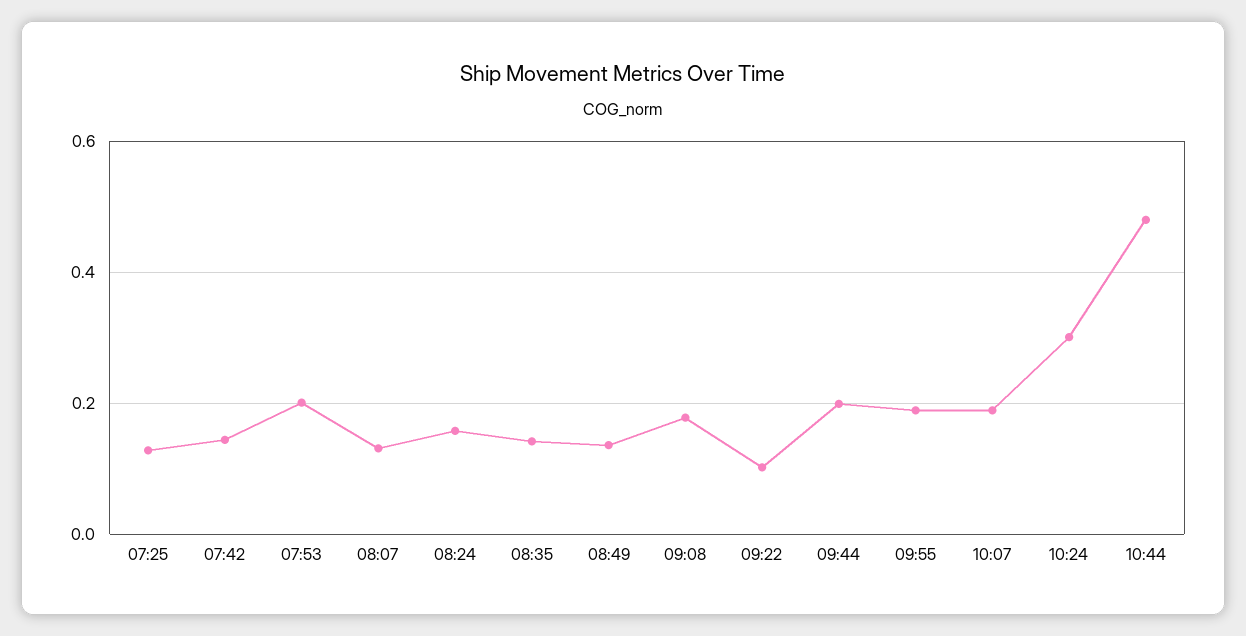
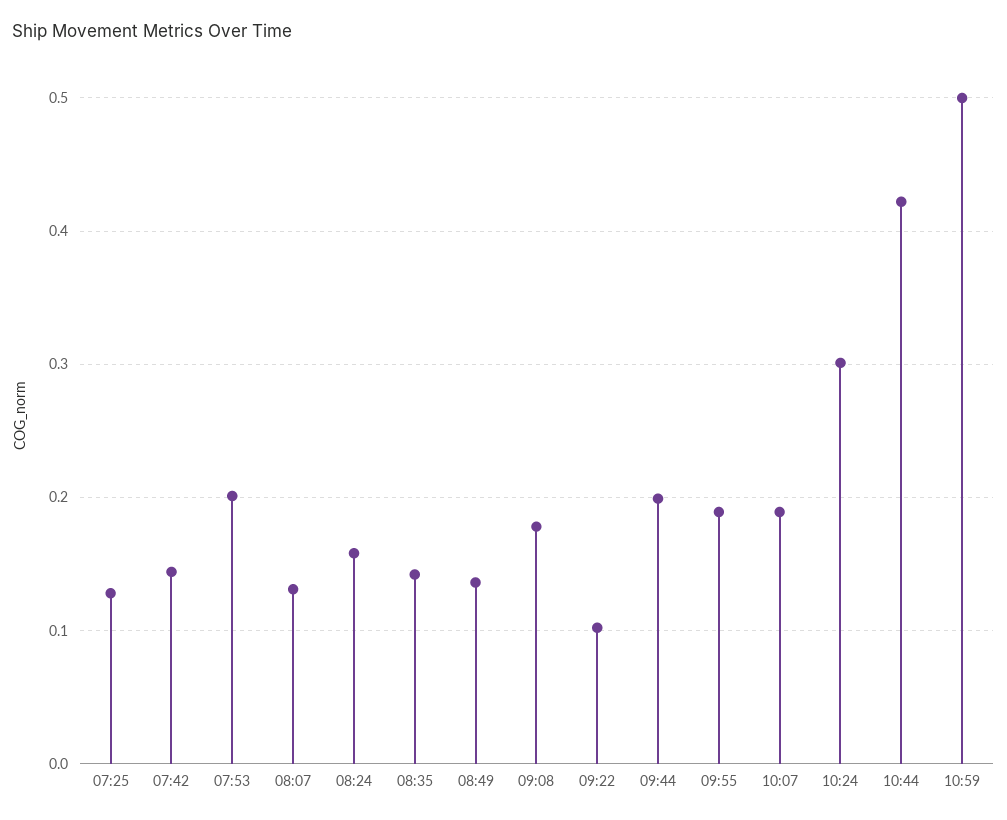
10:44: 0.48 -> 0.42
10:59: none -> 0.5

